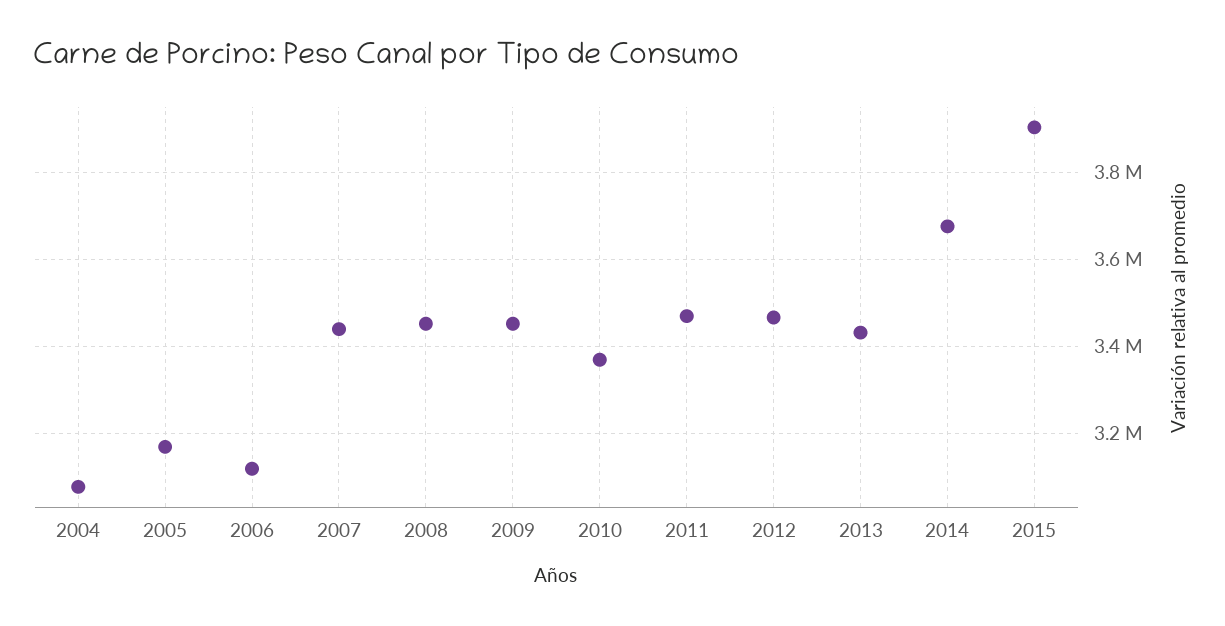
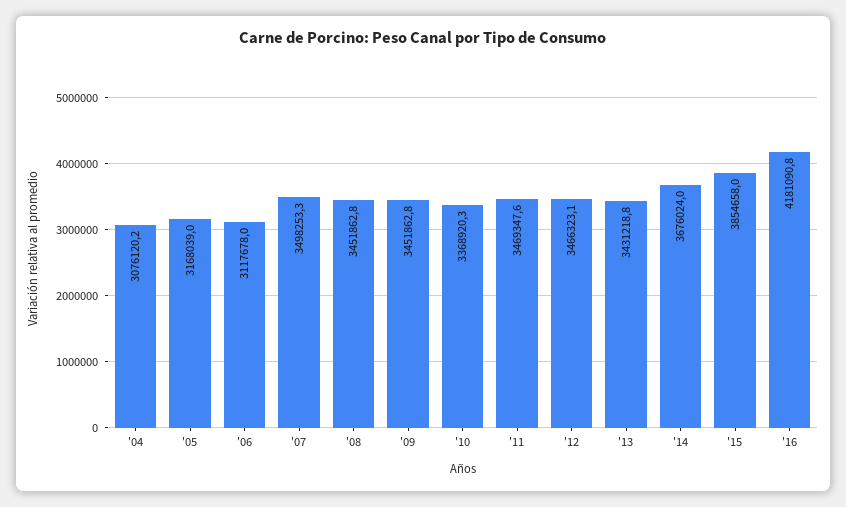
2007: 3440000 -> 3498253.3
2015: 3900000 -> 3854658
'16: none -> 4181090.8

